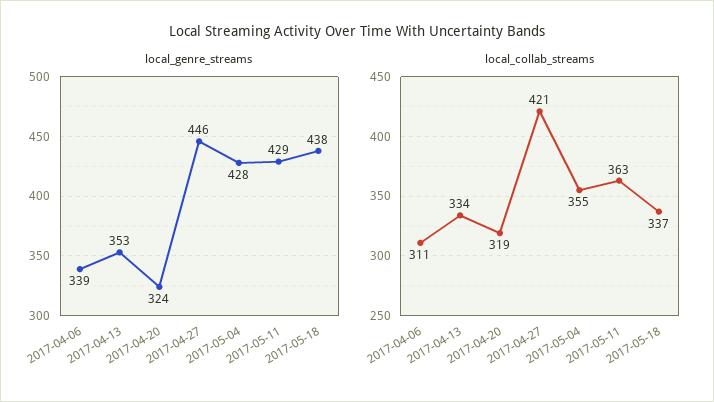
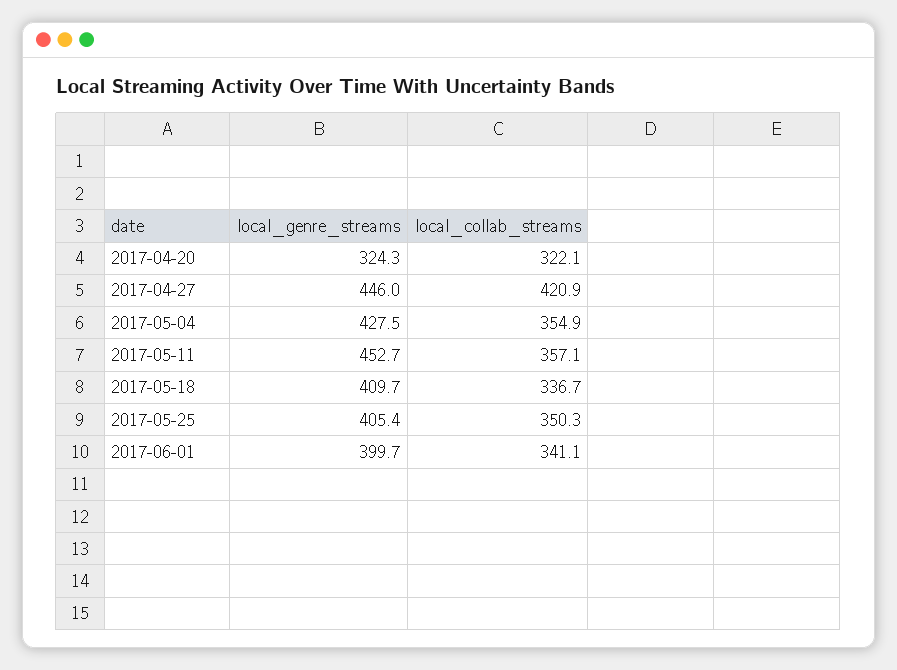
local_genre_streams, 2017-04-06: 339 -> none
local_genre_streams, 2017-04-13: 353 -> none
local_genre_streams, 2017-05-11: 429 -> 452.7
local_genre_streams, 2017-05-18: 438 -> 409.7
local_collab_streams, 2017-04-06: 311 -> none
local_collab_streams, 2017-04-13: 334 -> none
local_collab_streams, 2017-04-20: 319 -> 322.1
local_collab_streams, 2017-05-11: 363 -> 357.1
local_genre_streams, 2017-05-25: none -> 405.4
local_collab_streams, 2017-05-25: none -> 350.3
local_genre_streams, 2017-06-01: none -> 399.7
local_collab_streams, 2017-06-01: none -> 341.1

